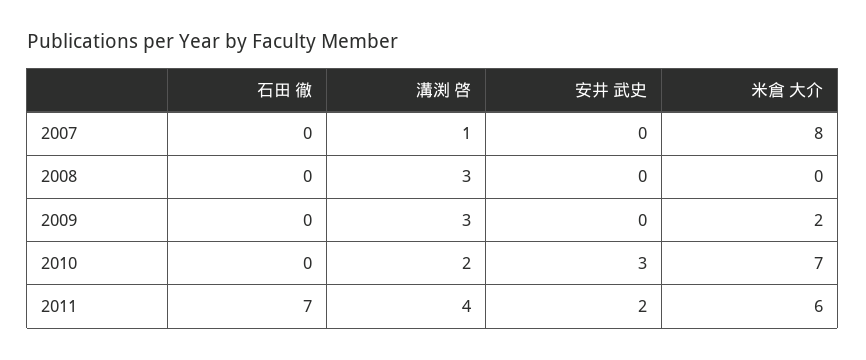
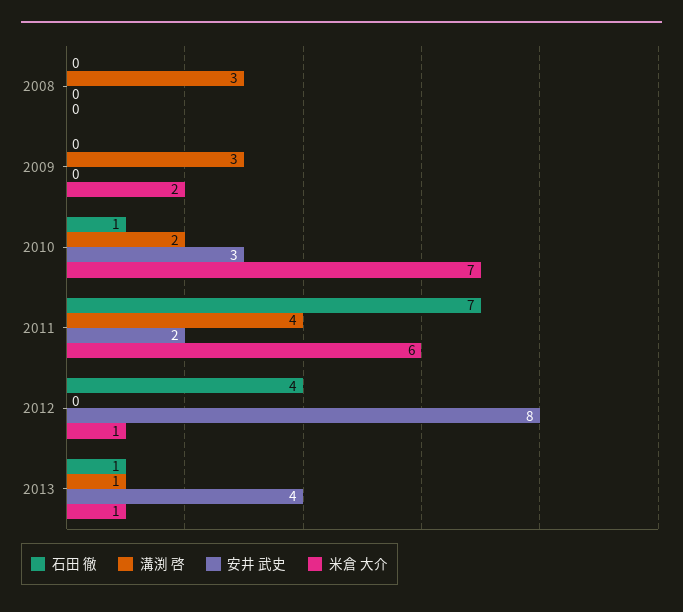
石田 徹, 2007: 0 -> none
溝渕 啓, 2007: 1 -> none
安井 武史, 2007: 0 -> none
米倉 大介, 2007: 8 -> none
石田 徹, 2010: 0 -> 1
石田 徹, 2012: none -> 4
溝渕 啓, 2012: none -> 0
安井 武史, 2012: none -> 8
米倉 大介, 2012: none -> 1
石田 徹, 2013: none -> 1
溝渕 啓, 2013: none -> 1
安井 武史, 2013: none -> 4
米倉 大介, 2013: none -> 1

